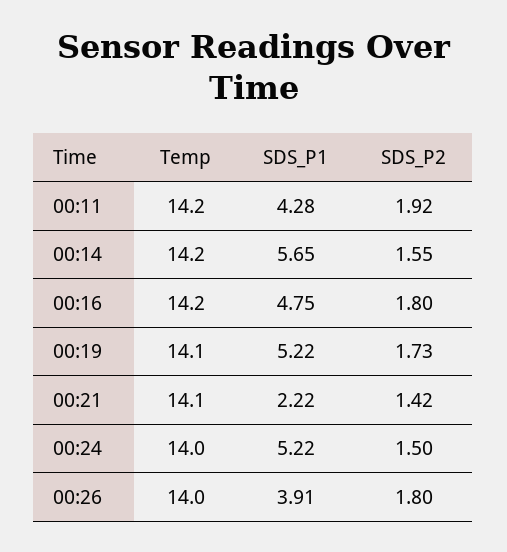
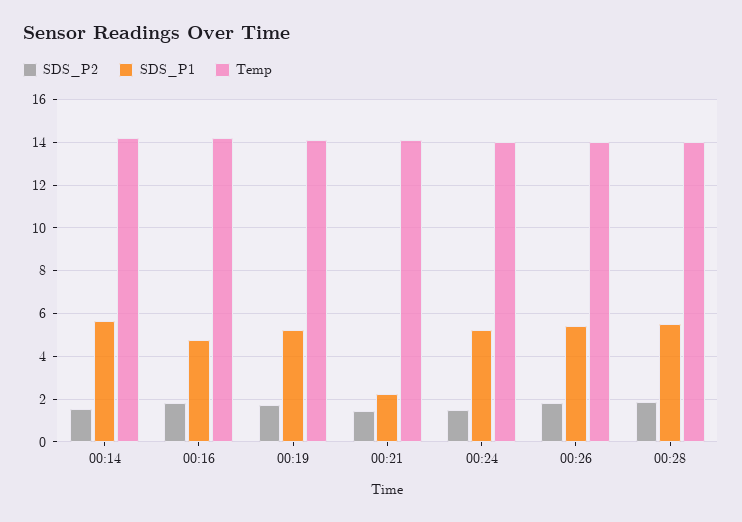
Temp, 00:11: 14.2 -> none
SDS_P1, 00:11: 4.28 -> none
SDS_P2, 00:11: 1.92 -> none
SDS_P1, 00:26: 3.91 -> 5.5
SDS_P2, 00:28: none -> 2
SDS_P1, 00:28: none -> 5.5
Temp, 00:28: none -> 14

